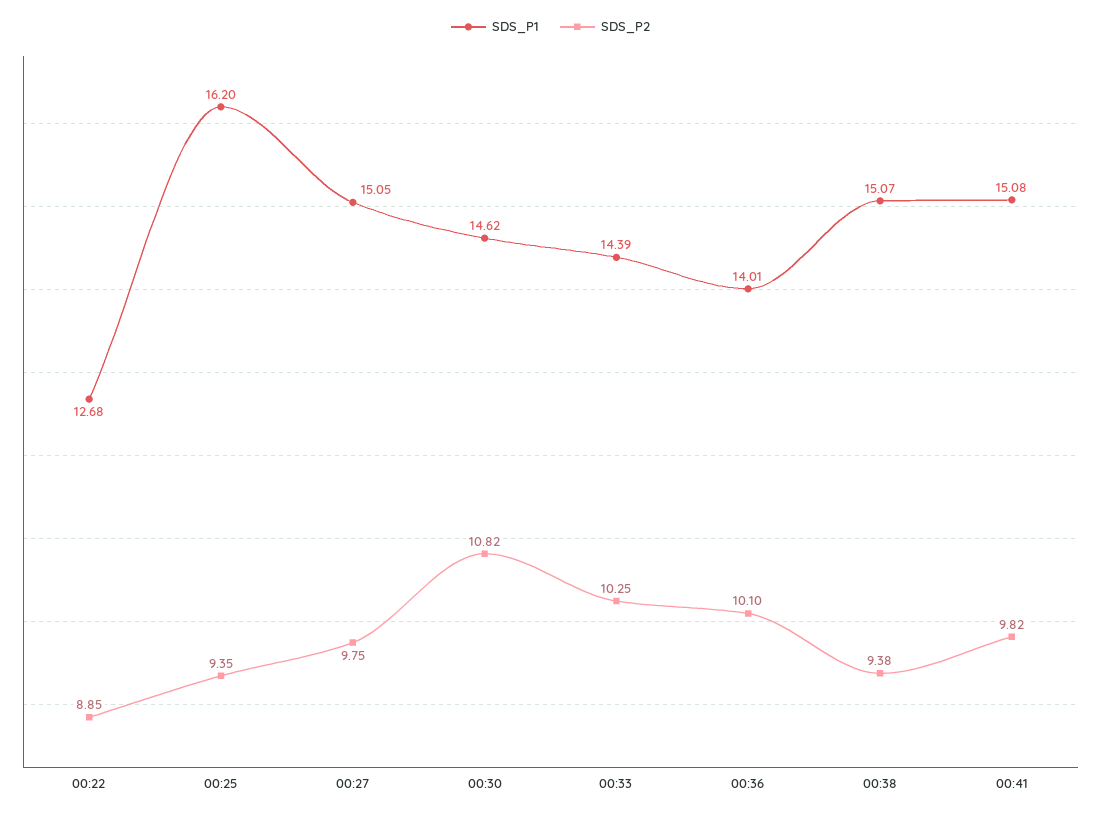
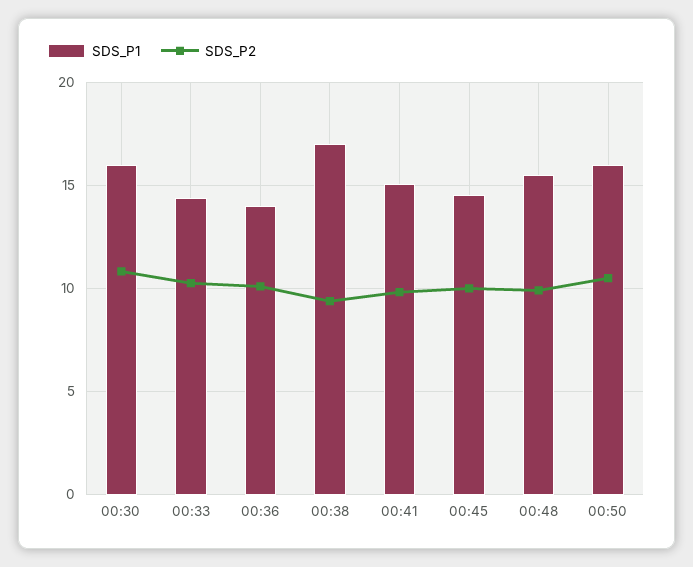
SDS_P1, 00:22: 12.68 -> none
SDS_P2, 00:22: 8.85 -> none
SDS_P1, 00:25: 16.2 -> none
SDS_P2, 00:25: 9.35 -> none
SDS_P1, 00:27: 15.05 -> none
SDS_P2, 00:27: 9.75 -> none
SDS_P1, 00:30: 14.62 -> 16
SDS_P1, 00:38: 15.07 -> 17
SDS_P1, 00:45: none -> 14.5
SDS_P2, 00:45: none -> 10
SDS_P1, 00:48: none -> 15.5
SDS_P2, 00:48: none -> 10
SDS_P1, 00:50: none -> 16
SDS_P2, 00:50: none -> 10.5

